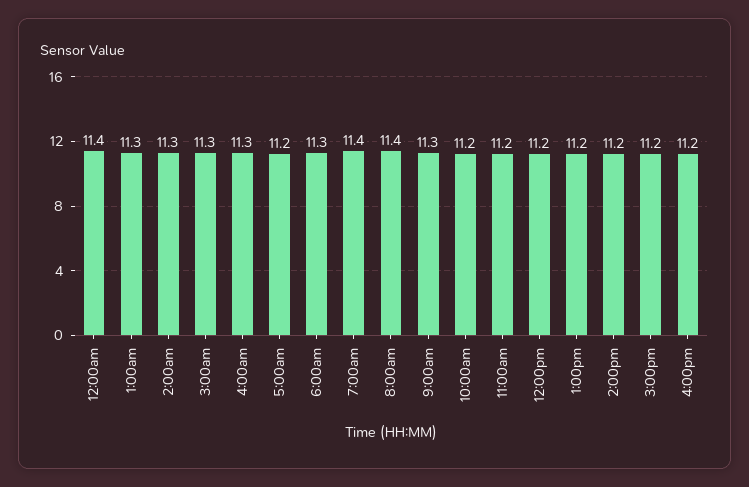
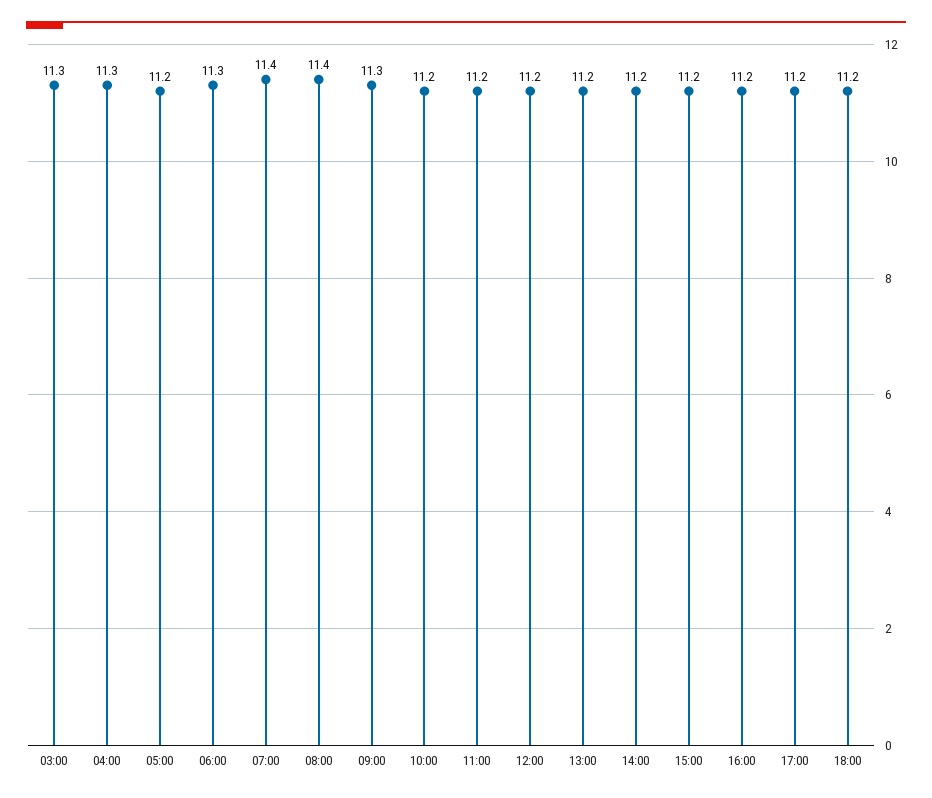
12:00am: 11.4 -> none
1:00am: 11.3 -> none
2:00am: 11.3 -> none
17:00: none -> 11.2
18:00: none -> 11.2

